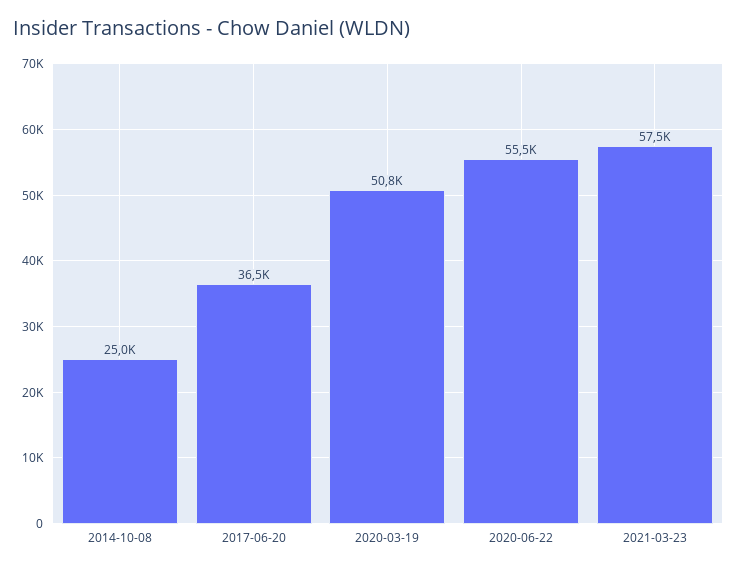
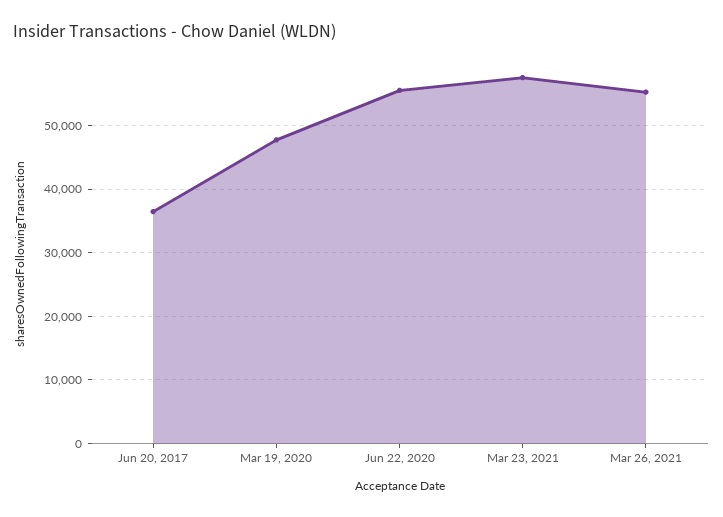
2014-10-08: 25000 -> none
2020-03-19: 50800 -> 48000
Mar 26, 2021: none -> 55000

